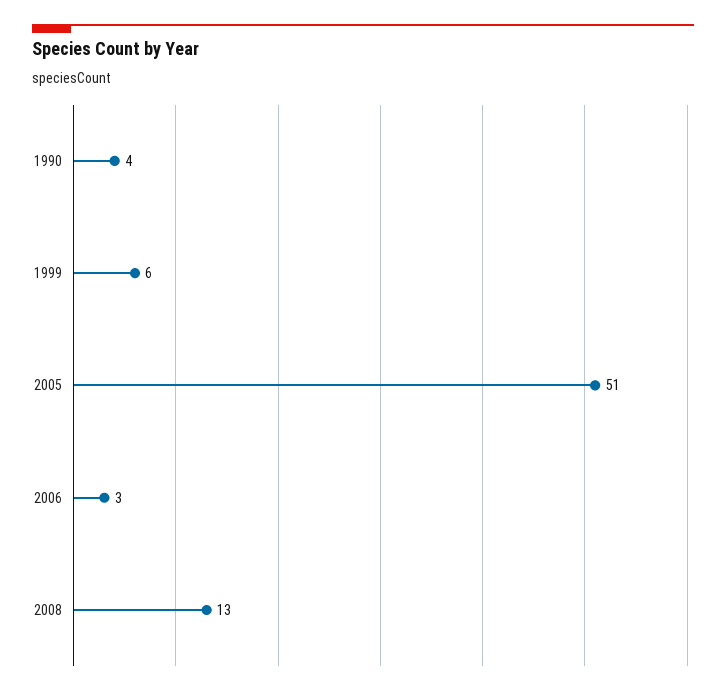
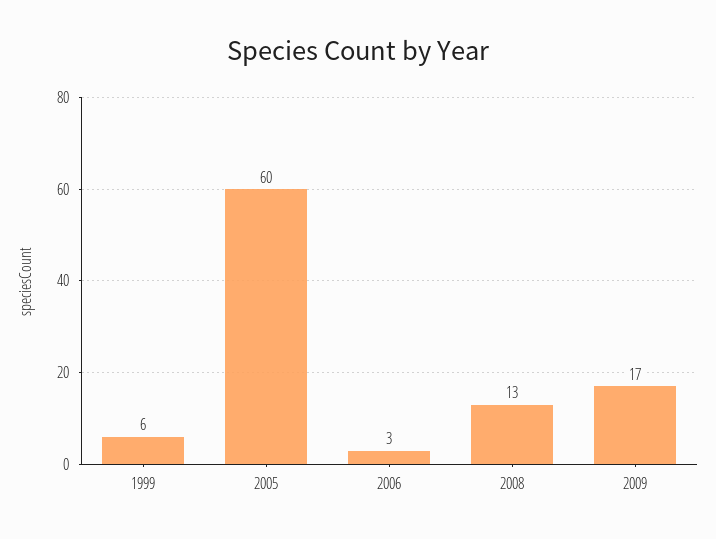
1990: 4 -> none
2005: 51 -> 60
2009: none -> 17

